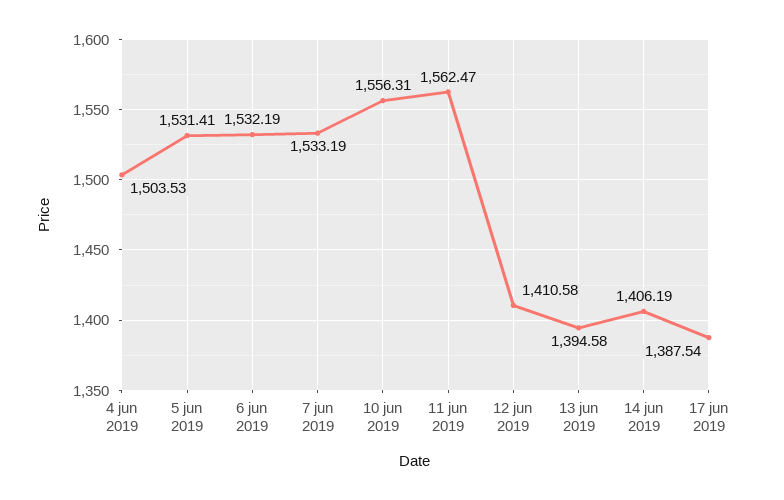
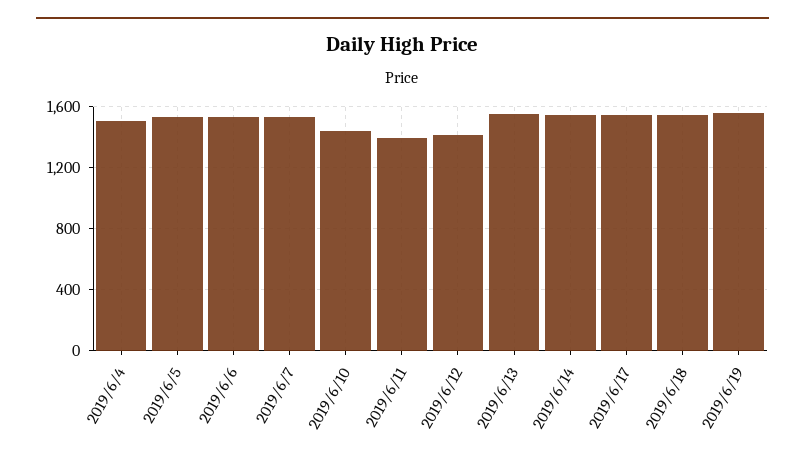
10 jun 2019: 1556.31 -> 1450
11 jun 2019: 1562.47 -> 1400
13 jun 2019: 1394.58 -> 1550
14 jun 2019: 1406.19 -> 1550
17 jun 2019: 1387.54 -> 1550
2019/6/18: none -> 1550
2019/6/19: none -> 1550

